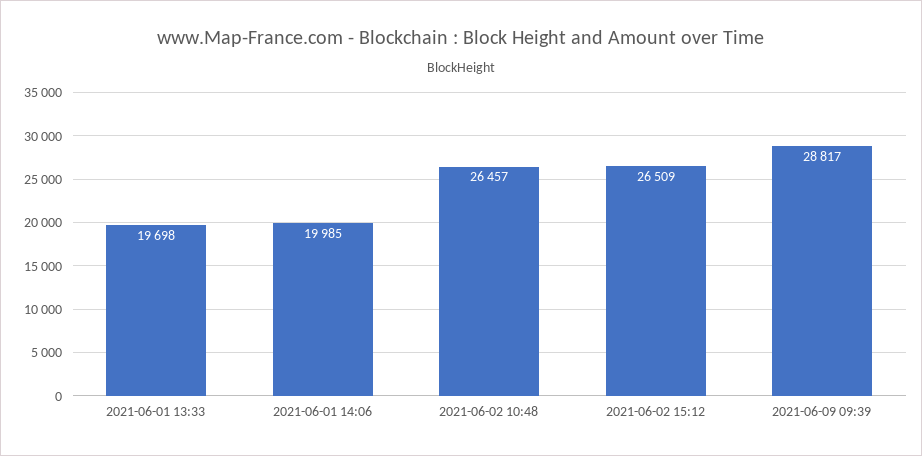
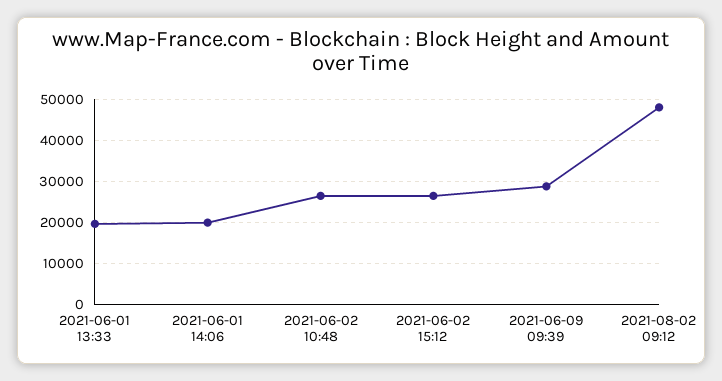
2021-08-02 09:12: none -> 48000

